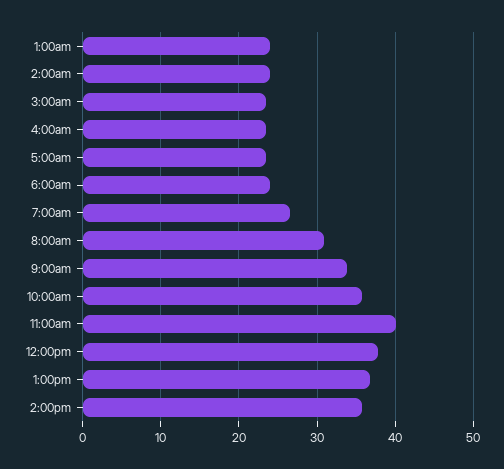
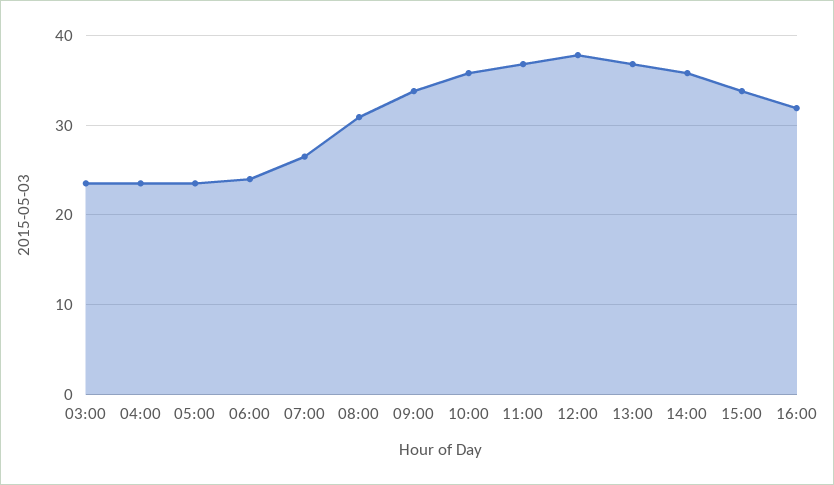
1:00am: 24 -> none
2:00am: 24 -> none
11:00am: 40 -> 37
15:00: none -> 34
16:00: none -> 32

